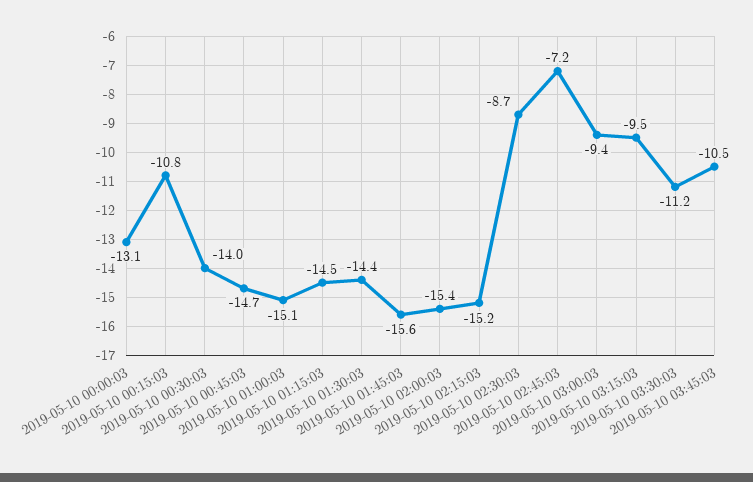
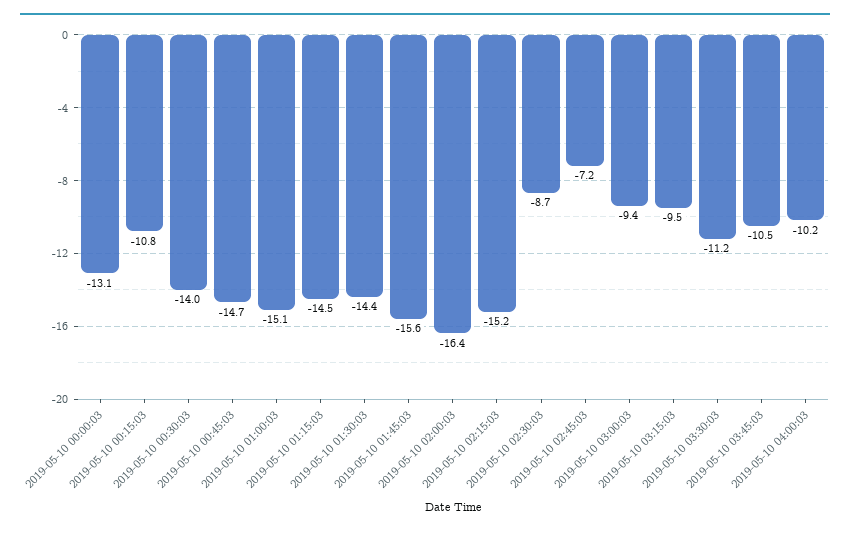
2019-05-10 02:00:03: -15.4 -> -16.4
2019-05-10 04:00:03: none -> -10.2

